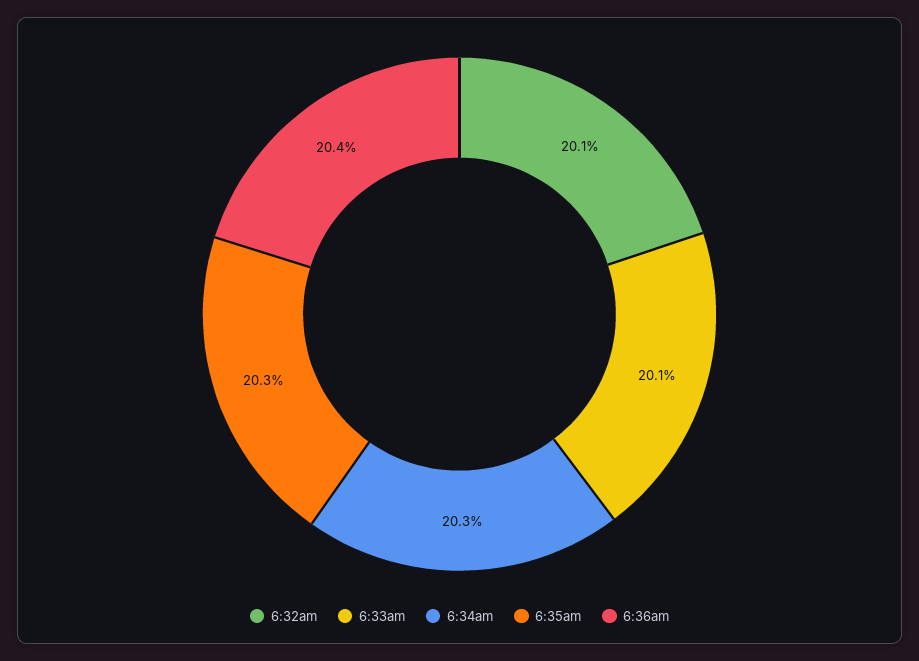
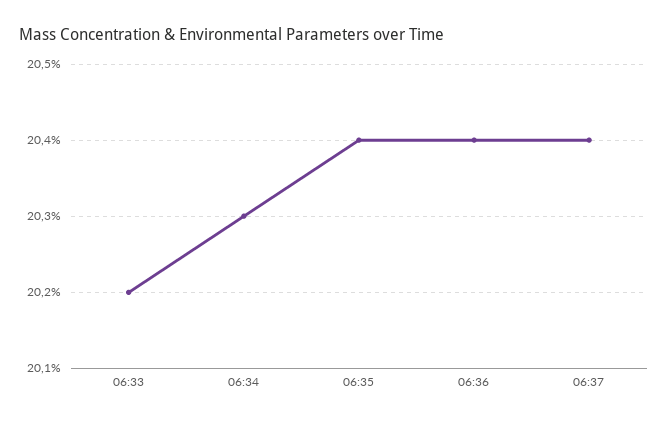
6:32am: 20.1 -> none
6:33am: 20.1 -> 20.2
6:35am: 20.3 -> 20.4
06:37: none -> 20.4

